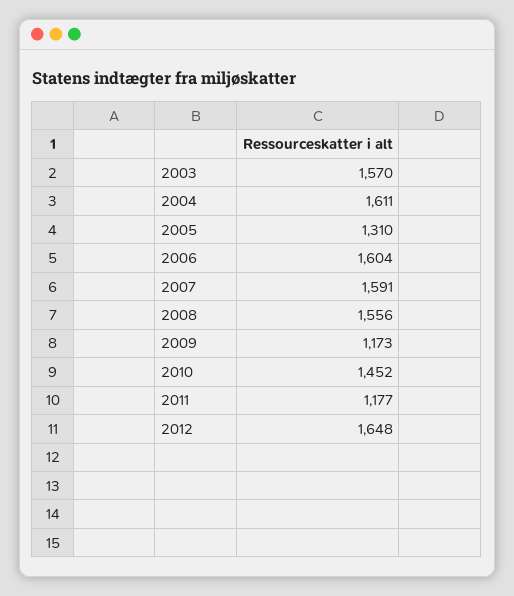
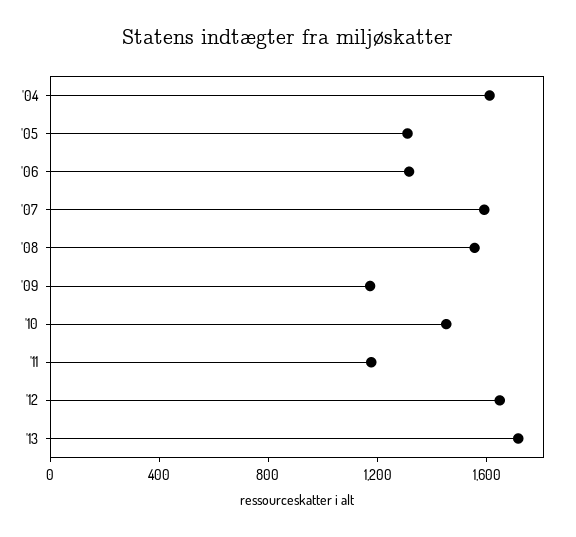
2003: 1570 -> none
2006: 1604 -> 1300
'13: none -> 1700

